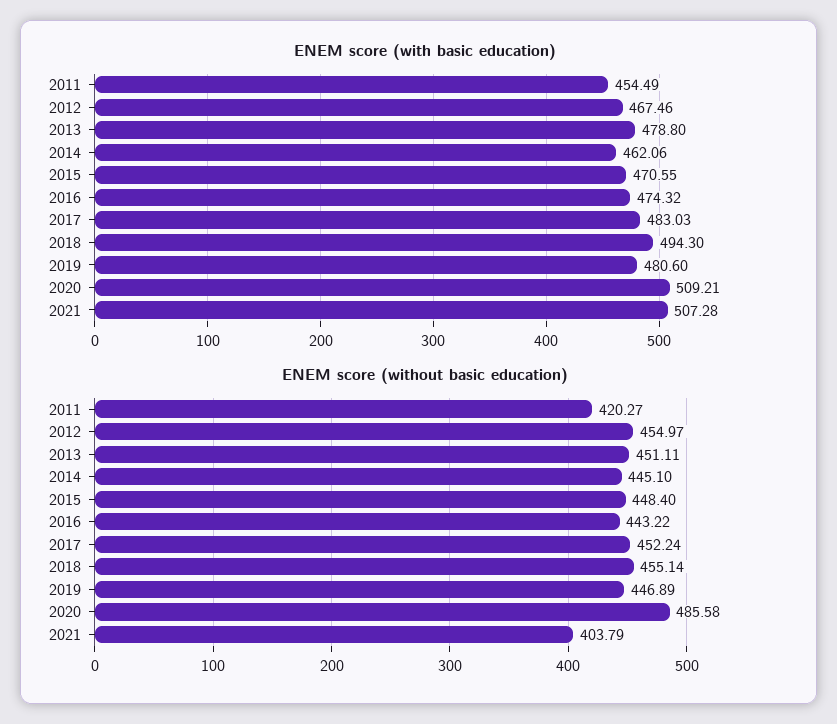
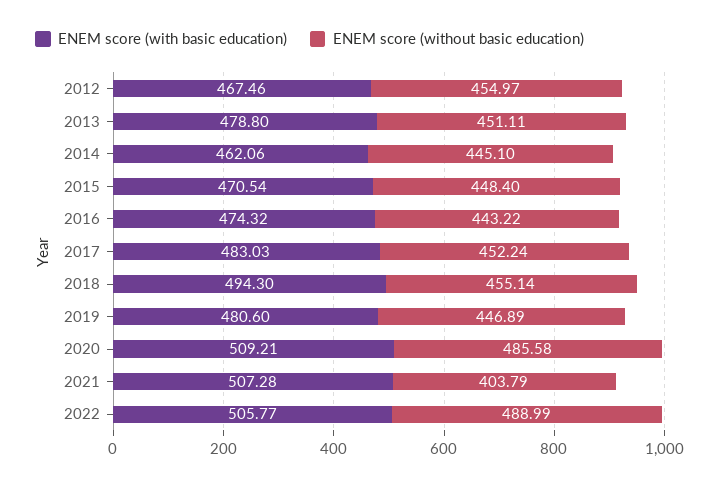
ENEM score (with basic education), 2011: 454.49 -> none
ENEM score (with basic education), 2015: 470.55 -> 470.54
ENEM score (without basic education), 2011: 420.27 -> none
ENEM score (with basic education), 2022: none -> 505.77
ENEM score (without basic education), 2022: none -> 488.99

